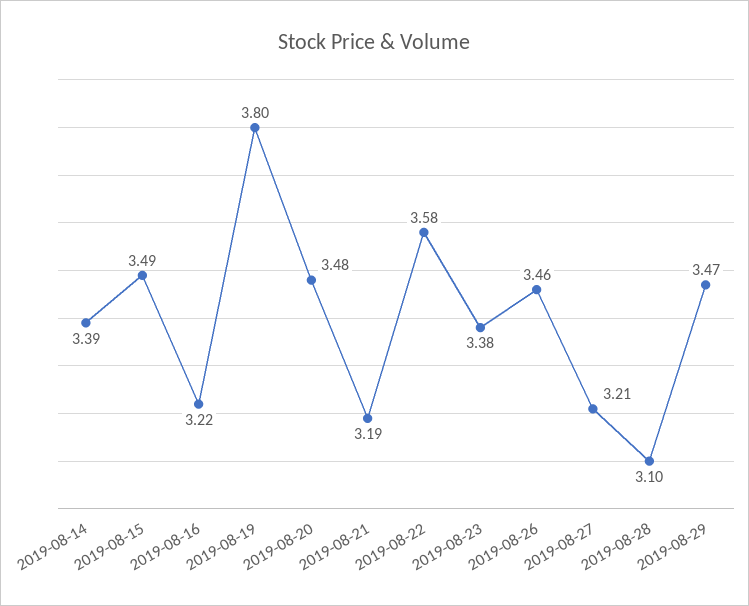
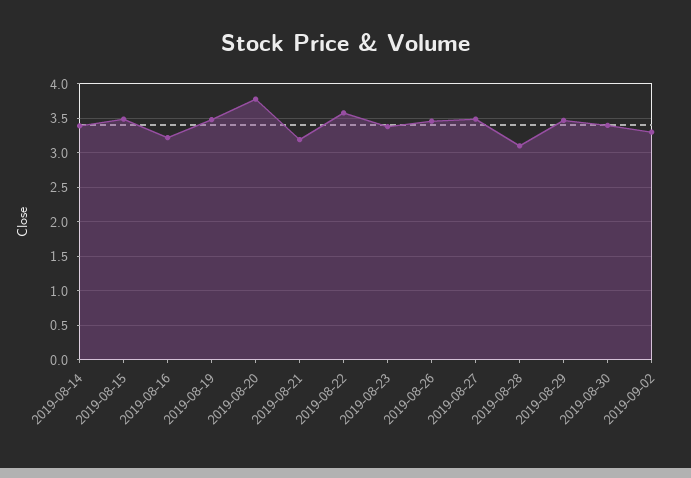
2019-08-19: 3.8 -> 3.5
2019-08-20: 3.48 -> 3.8
2019-08-27: 3.21 -> 3.5
2019-08-30: none -> 3.4
2019-09-02: none -> 3.3

